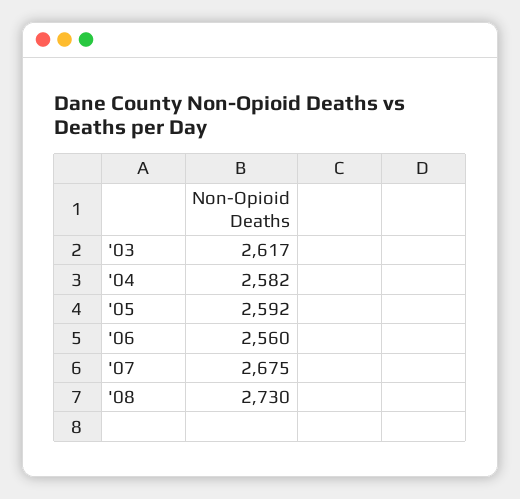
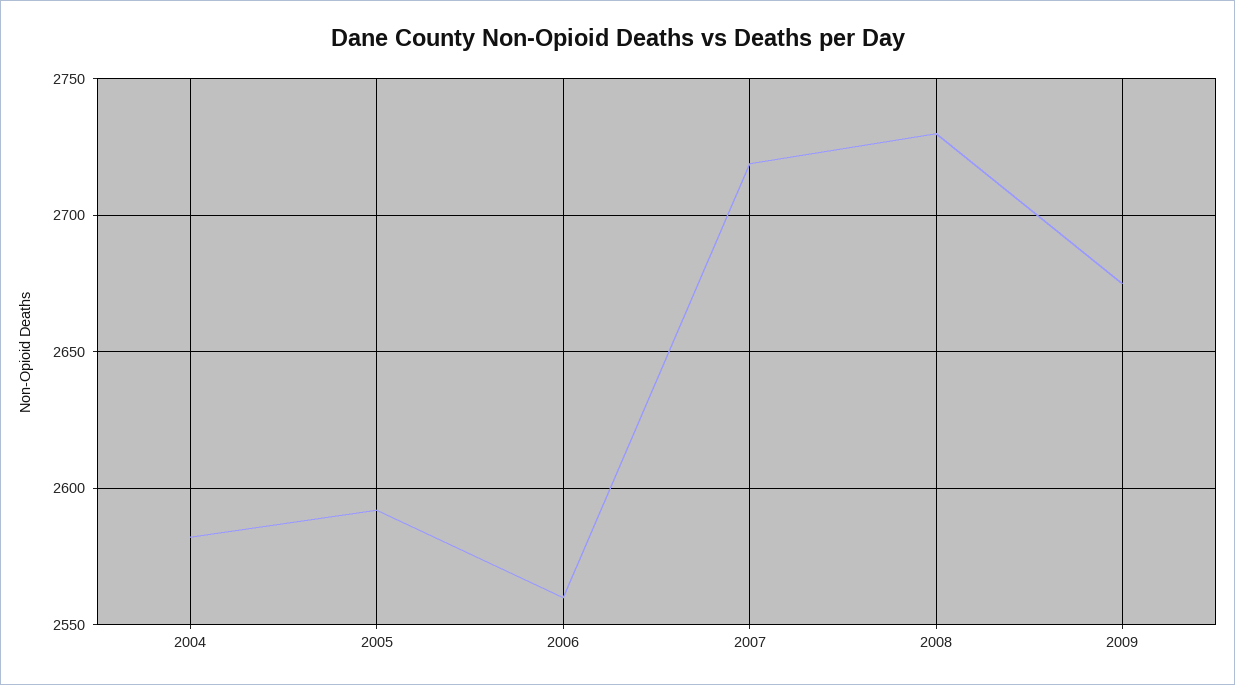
'03: 2617 -> none
'07: 2675 -> 2720
2009: none -> 2675

